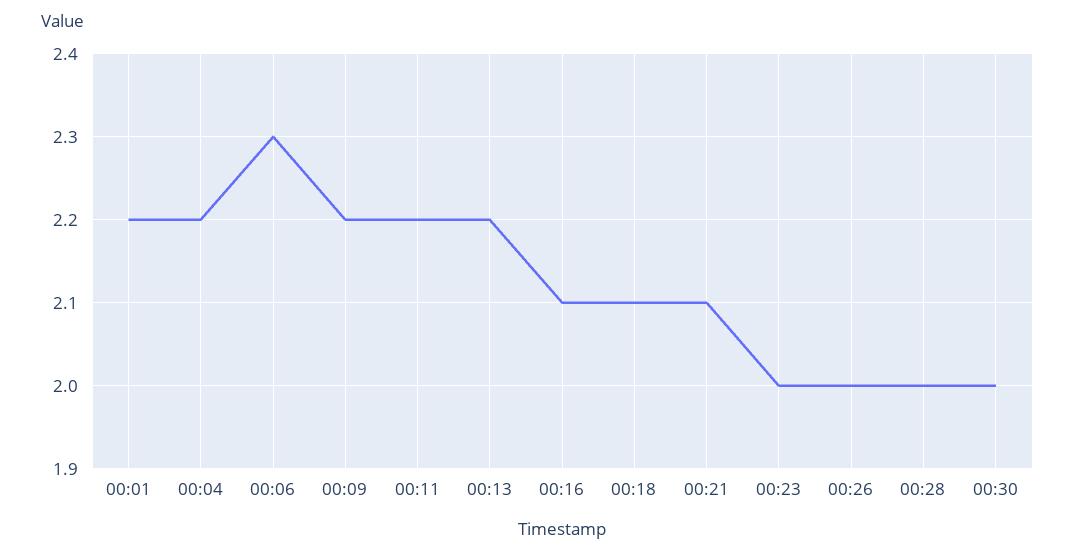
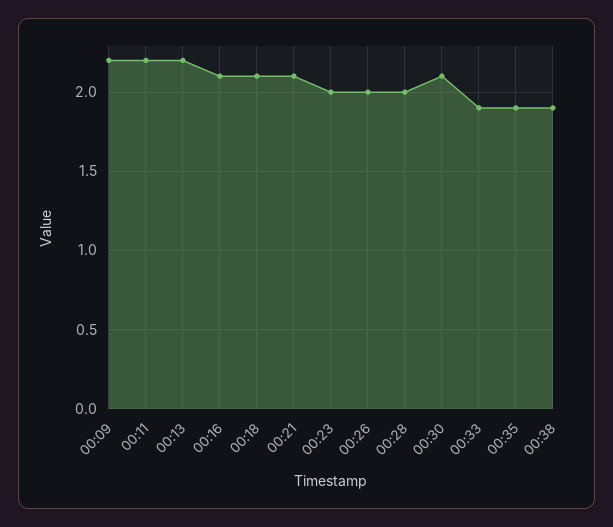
00:01: 2.2 -> none
00:04: 2.2 -> none
00:06: 2.3 -> none
00:30: 2 -> 2.1
00:33: none -> 1.9
00:35: none -> 1.9
00:38: none -> 1.9

